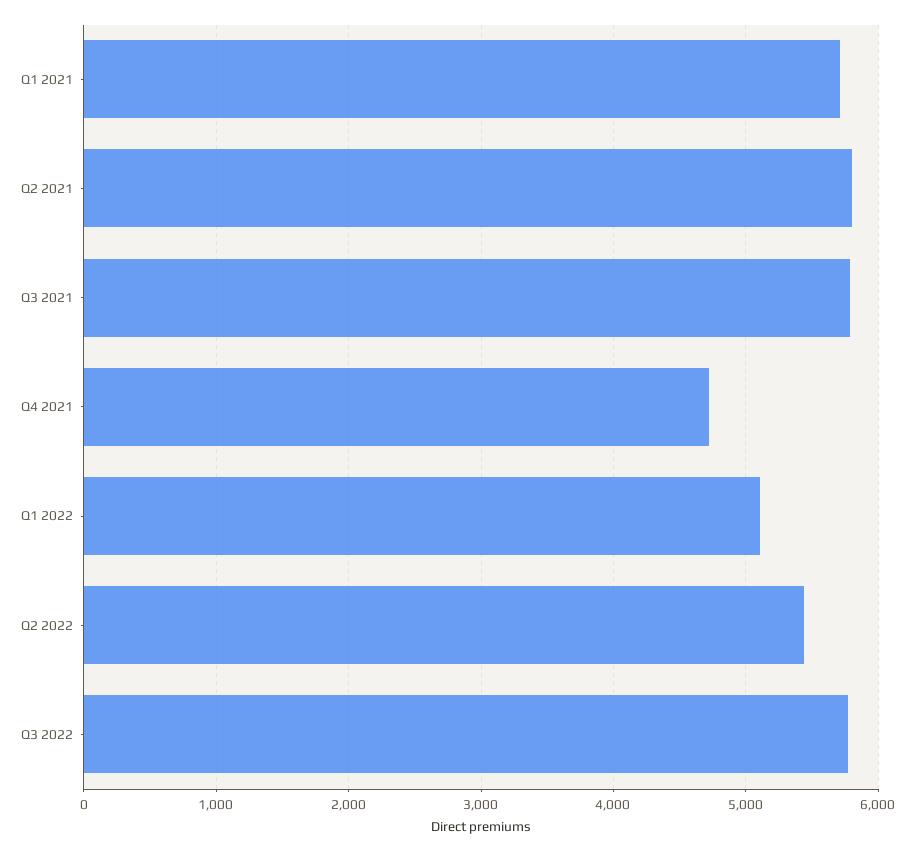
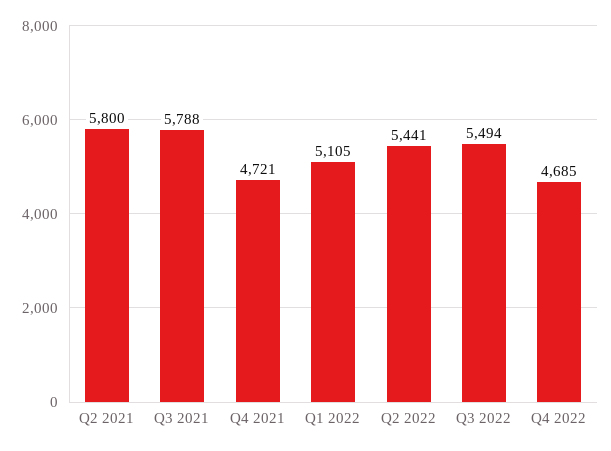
Q1 2021: 5700 -> none
Q3 2022: 5800 -> 5494
Q4 2022: none -> 4685

